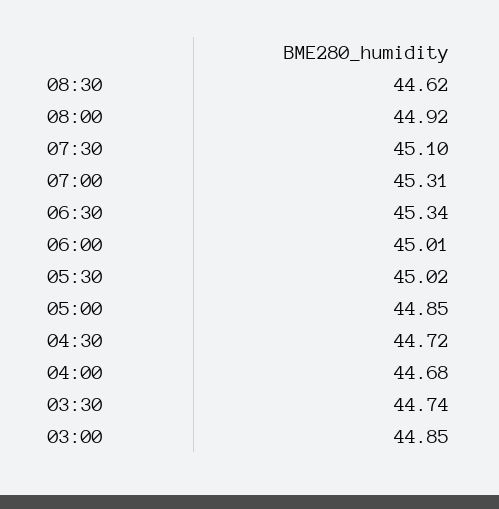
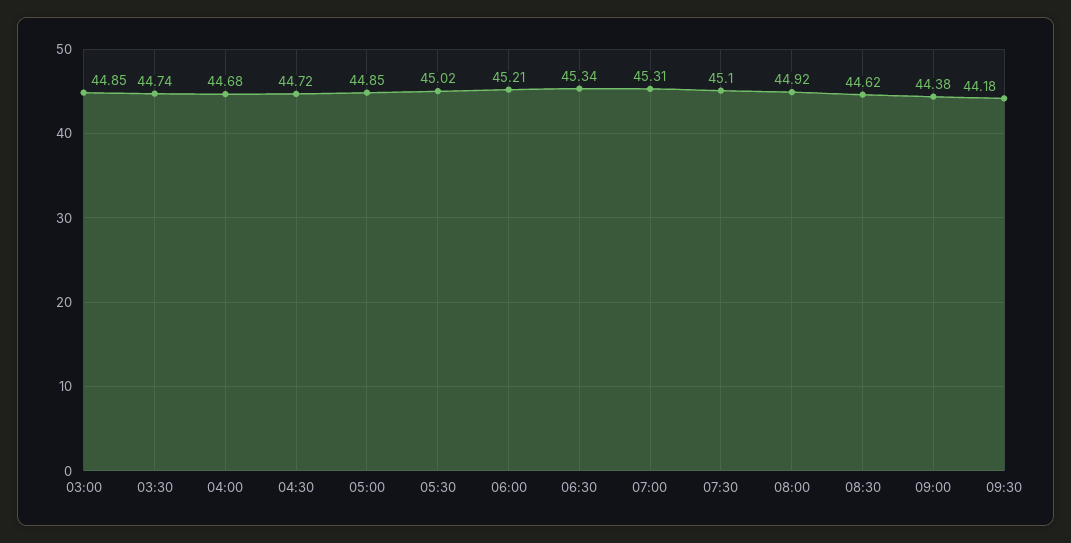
06:00: 45.01 -> 45.21
09:00: none -> 44.38
09:30: none -> 44.18

